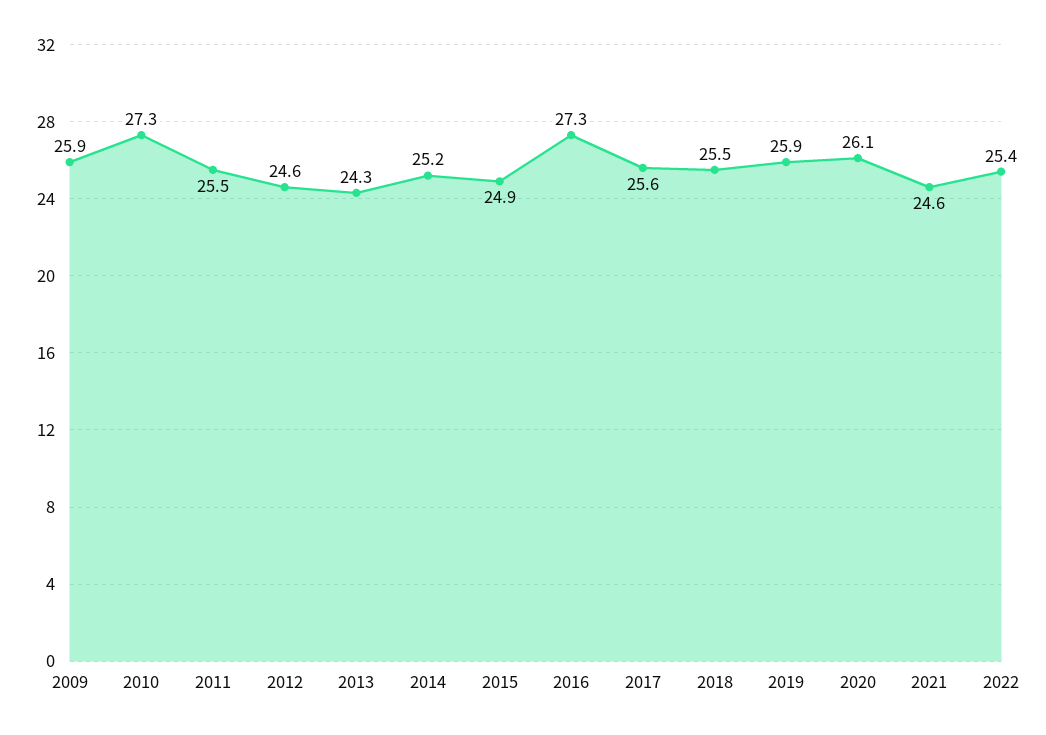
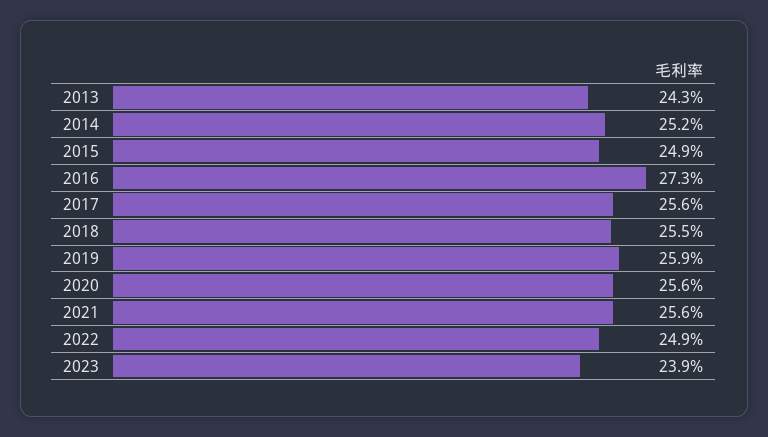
2009: 25.9 -> none
2010: 27.3 -> none
2011: 25.5 -> none
2012: 24.6 -> none
2020: 26.1 -> 25.6
2021: 24.6 -> 25.6
2022: 25.4 -> 24.9
2023: none -> 23.9

